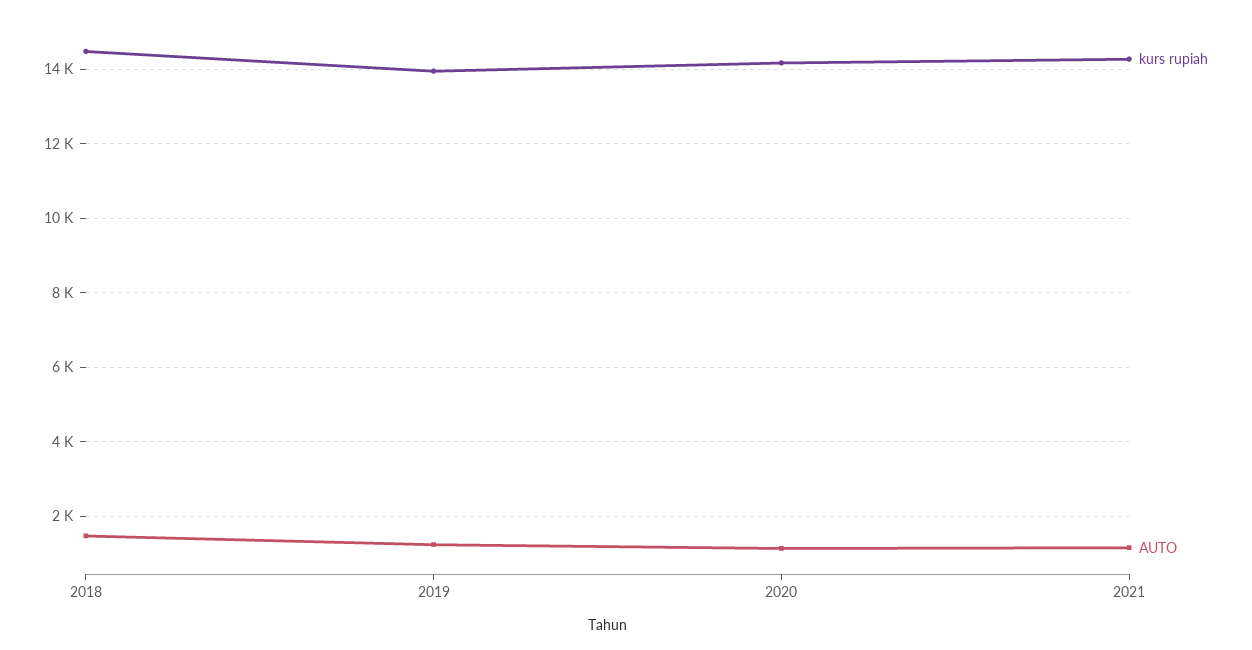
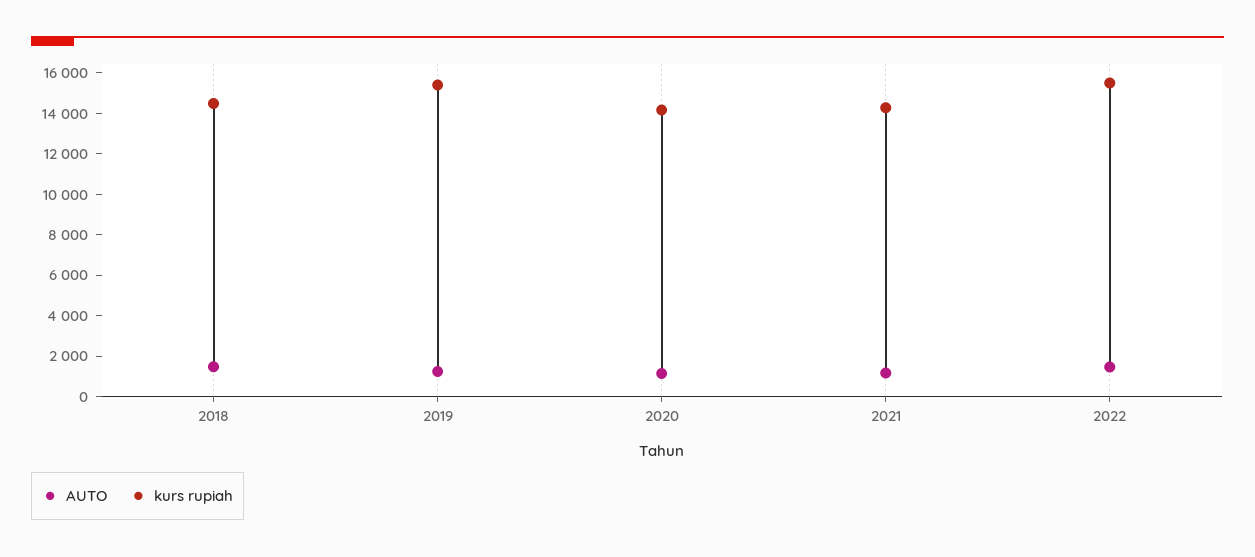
kurs rupiah, 2019: 14000 -> 15500
AUTO, 2022: none -> 1500
kurs rupiah, 2022: none -> 15500

